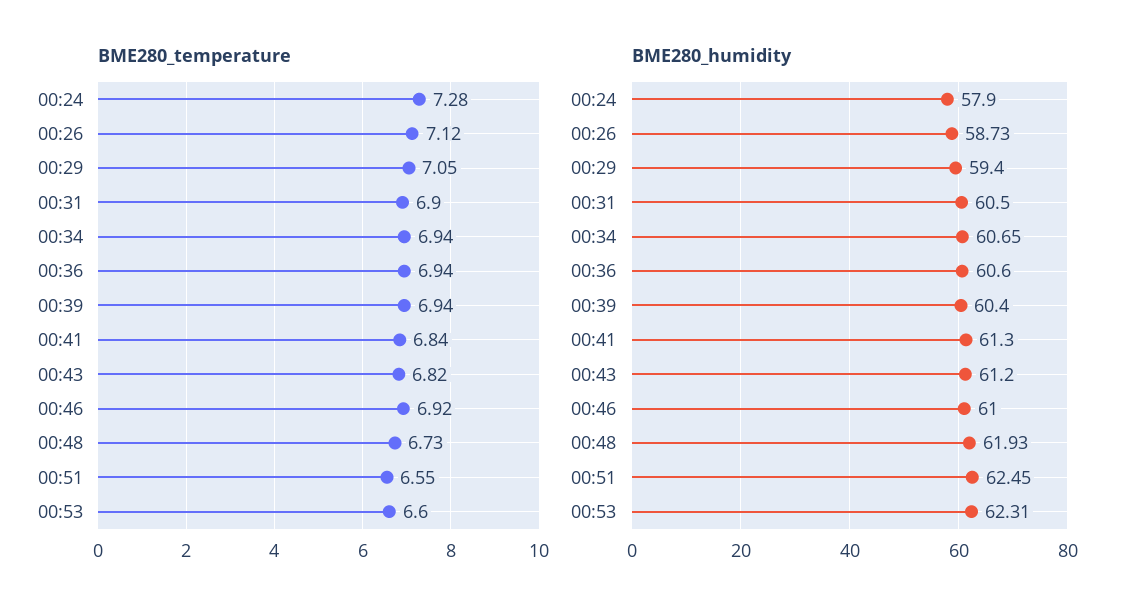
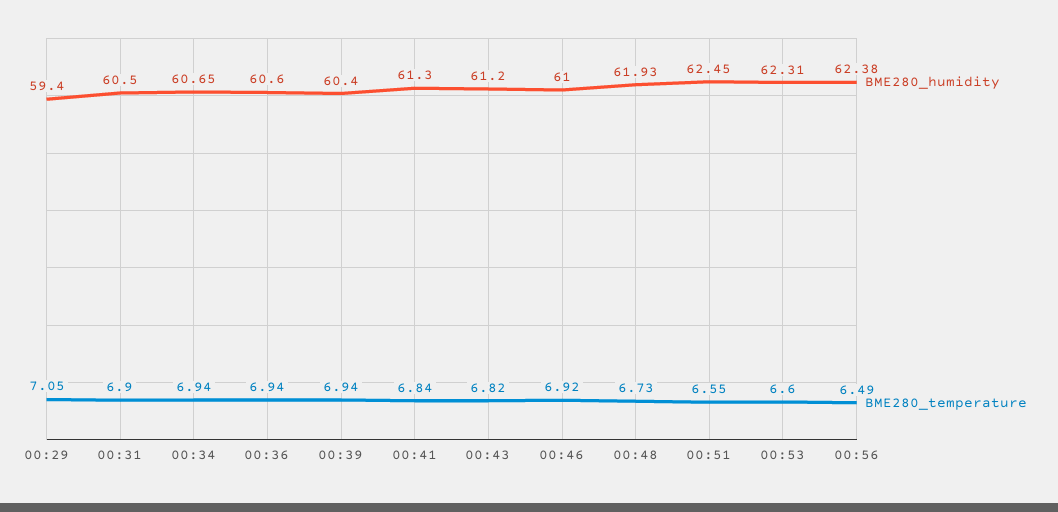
BME280_temperature, 00:24: 7.28 -> none
BME280_temperature, 00:26: 7.12 -> none
BME280_humidity, 00:24: 57.9 -> none
BME280_humidity, 00:26: 58.73 -> none
BME280_humidity, 00:56: none -> 62.38
BME280_temperature, 00:56: none -> 6.49

